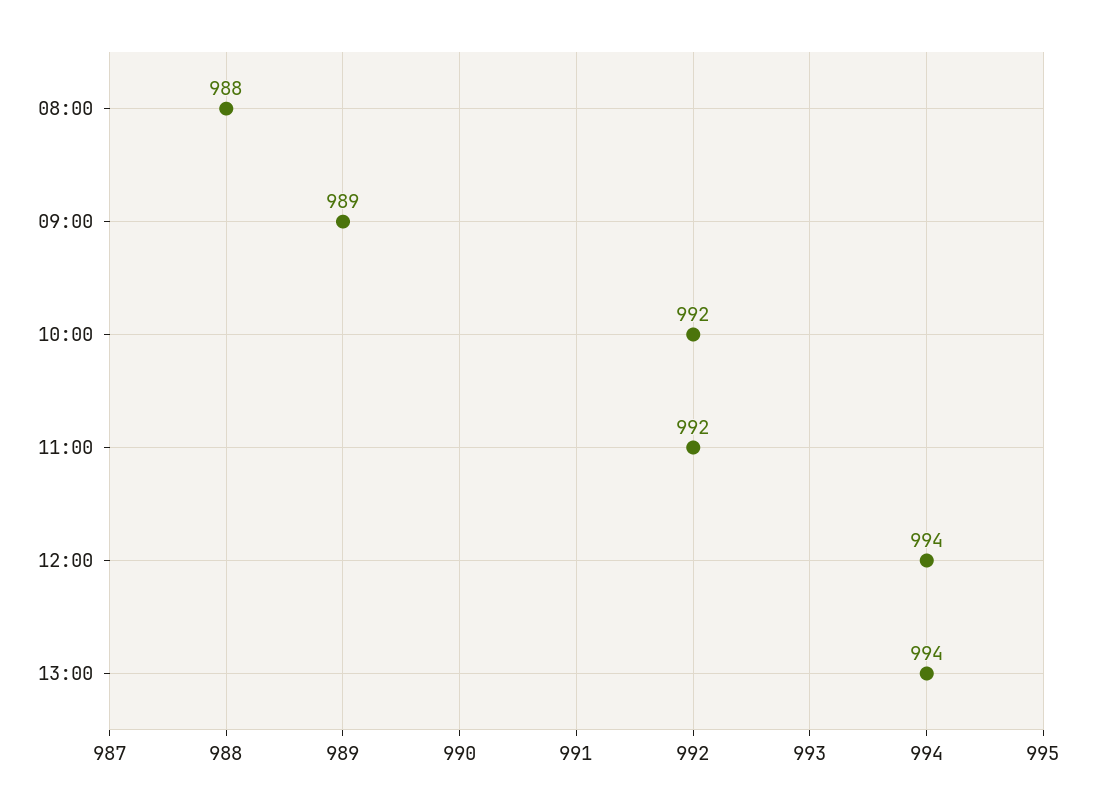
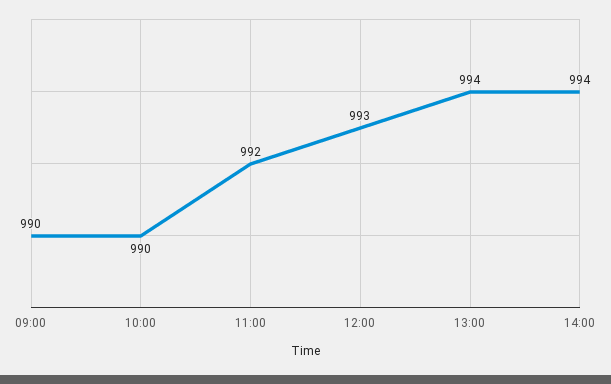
08:00: 988 -> none
09:00: 989 -> 990
10:00: 992 -> 990
12:00: 994 -> 993
14:00: none -> 994

